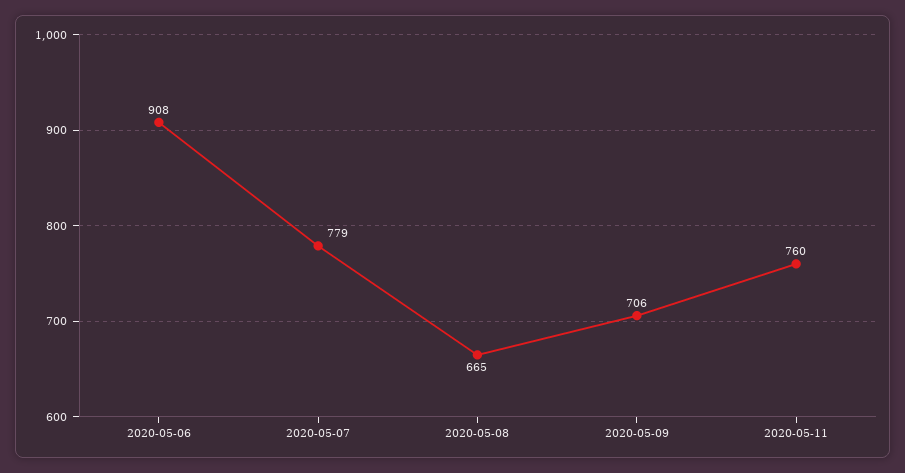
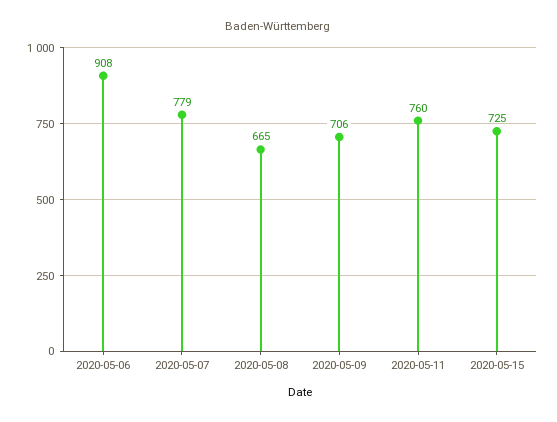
2020-05-15: none -> 725

